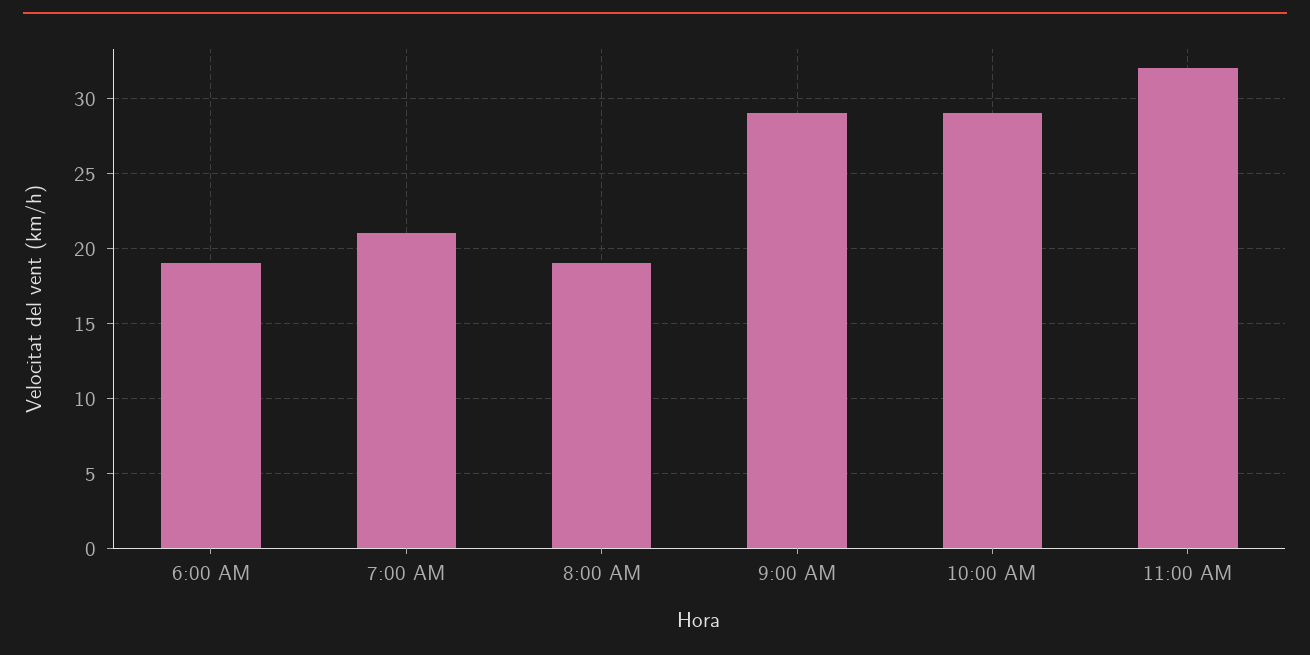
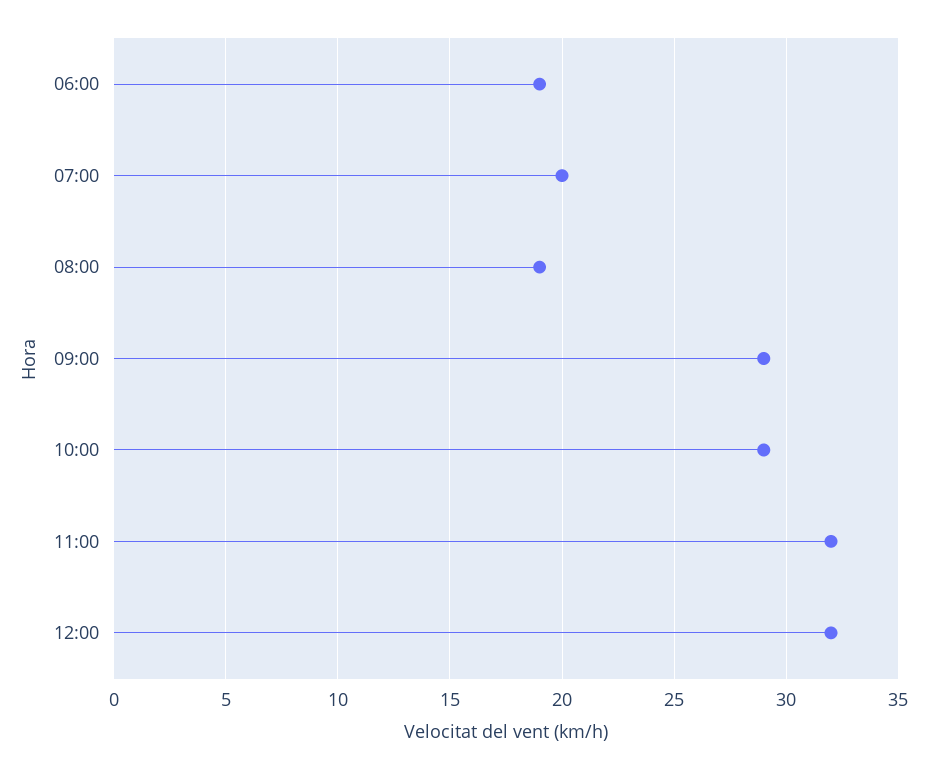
7:00 AM: 21 -> 20
12:00: none -> 32

